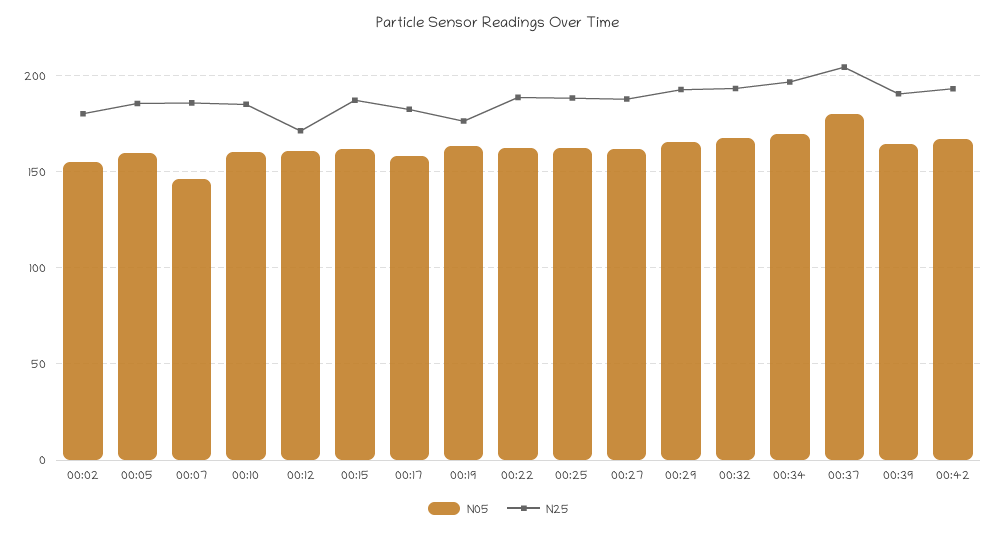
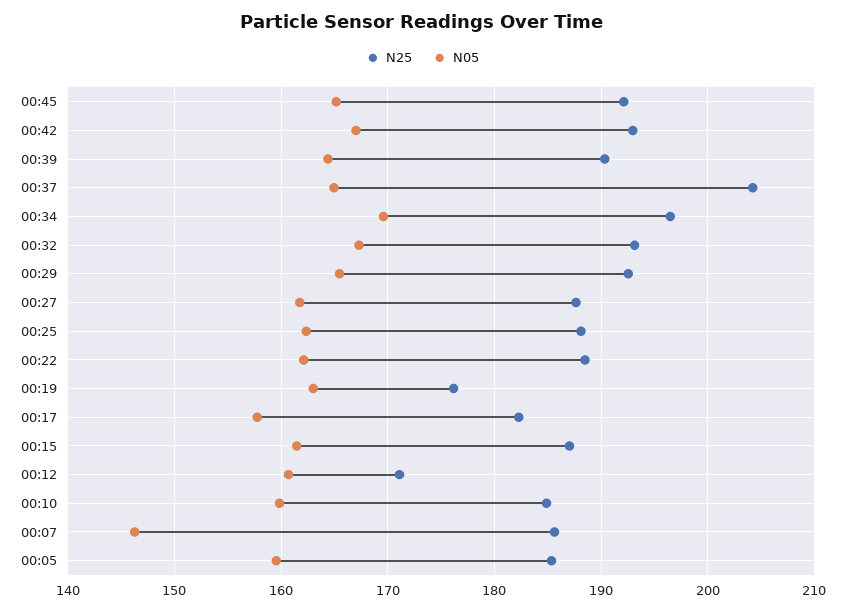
N05, 00:02: 155 -> none
N25, 00:02: 180 -> none
N05, 00:37: 180 -> 165
N25, 00:45: none -> 192
N05, 00:45: none -> 165

